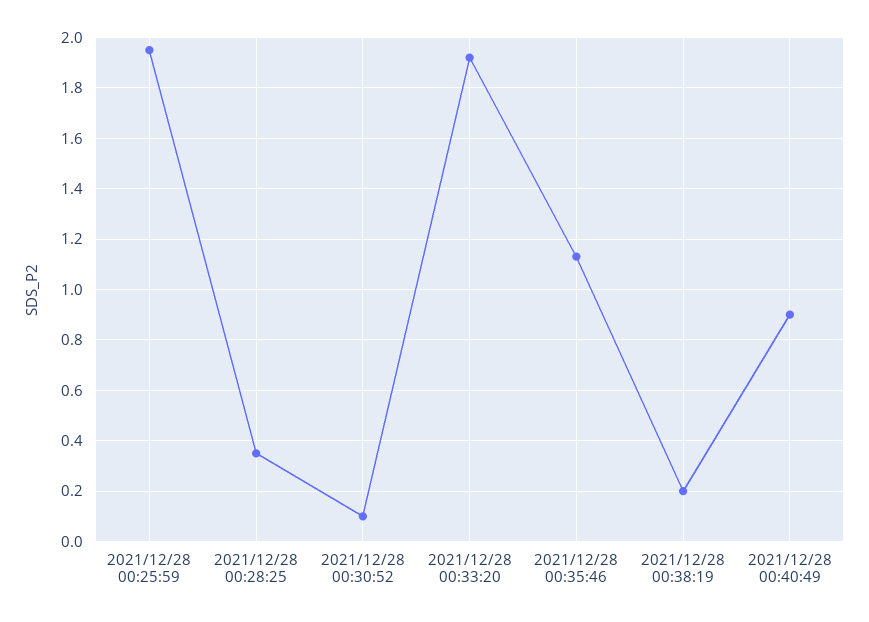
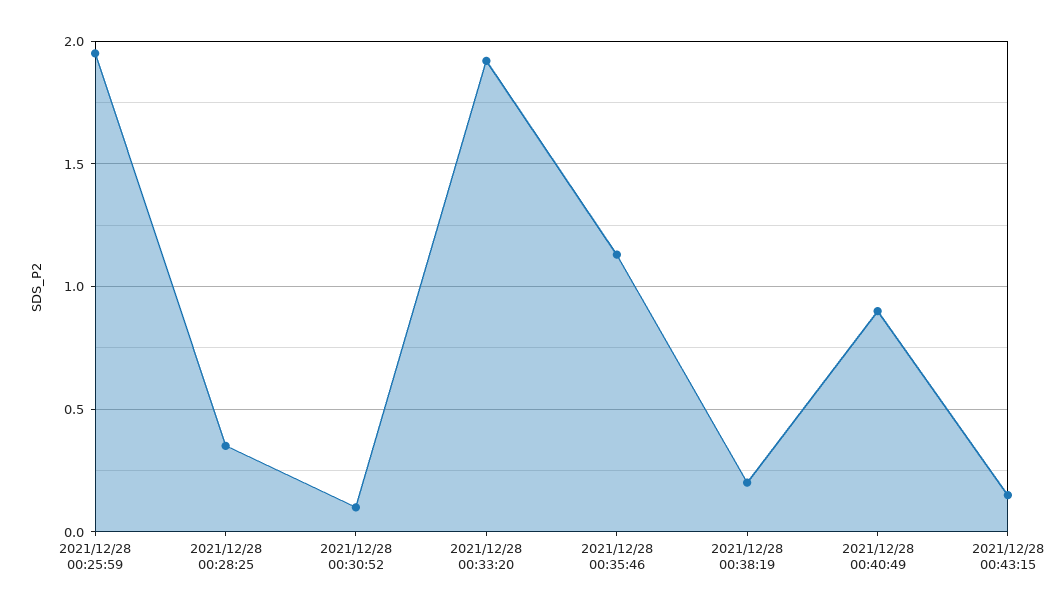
2021/12/28 00:43:15: none -> 0.15

